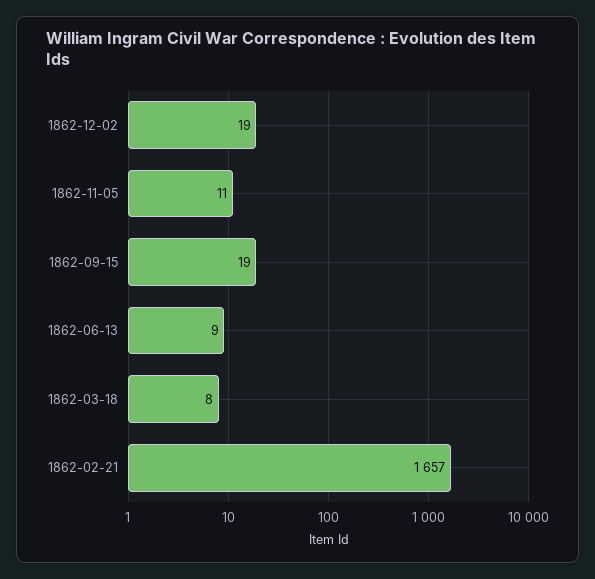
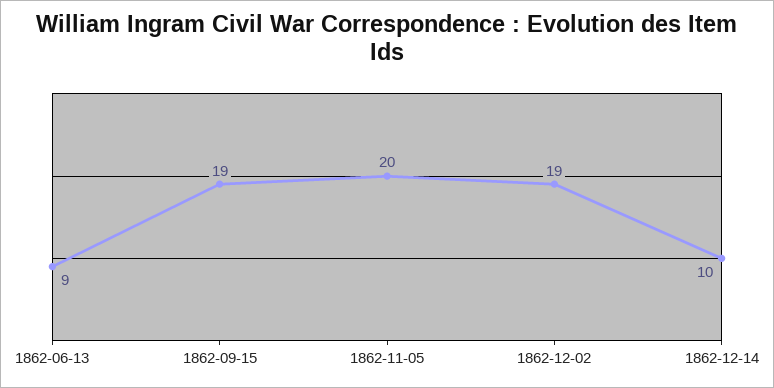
1862-11-05: 11 -> 20
1862-03-18: 8 -> none
1862-02-21: 1657 -> none
1862-12-14: none -> 10

